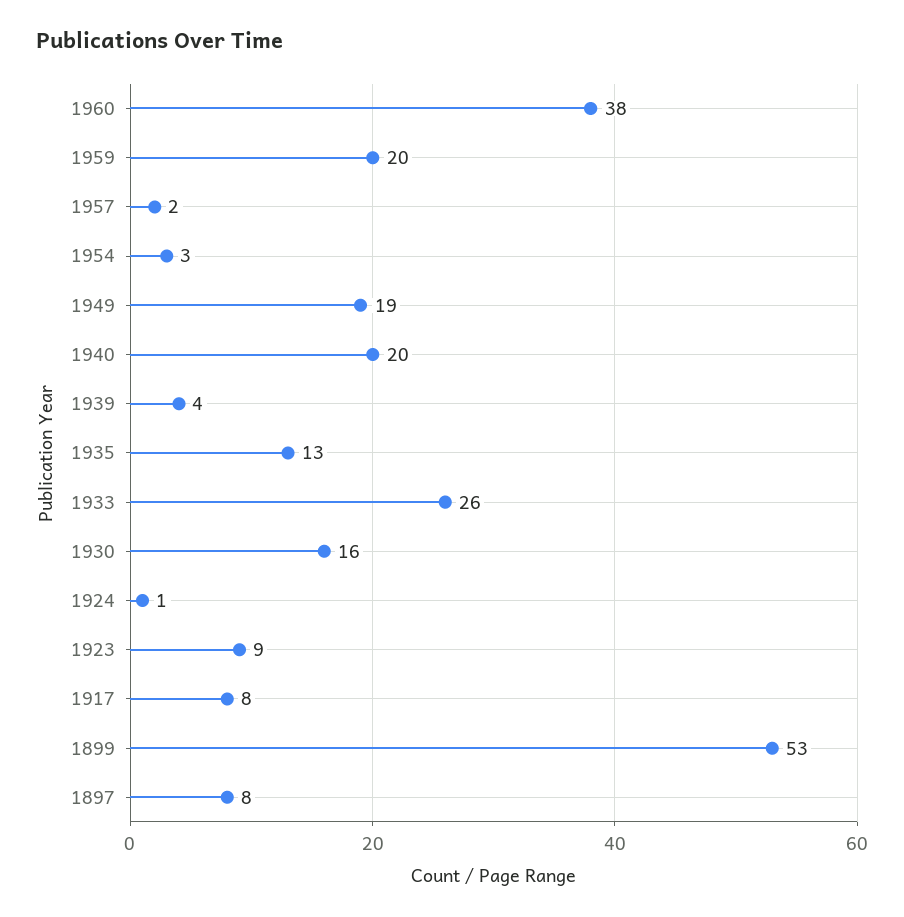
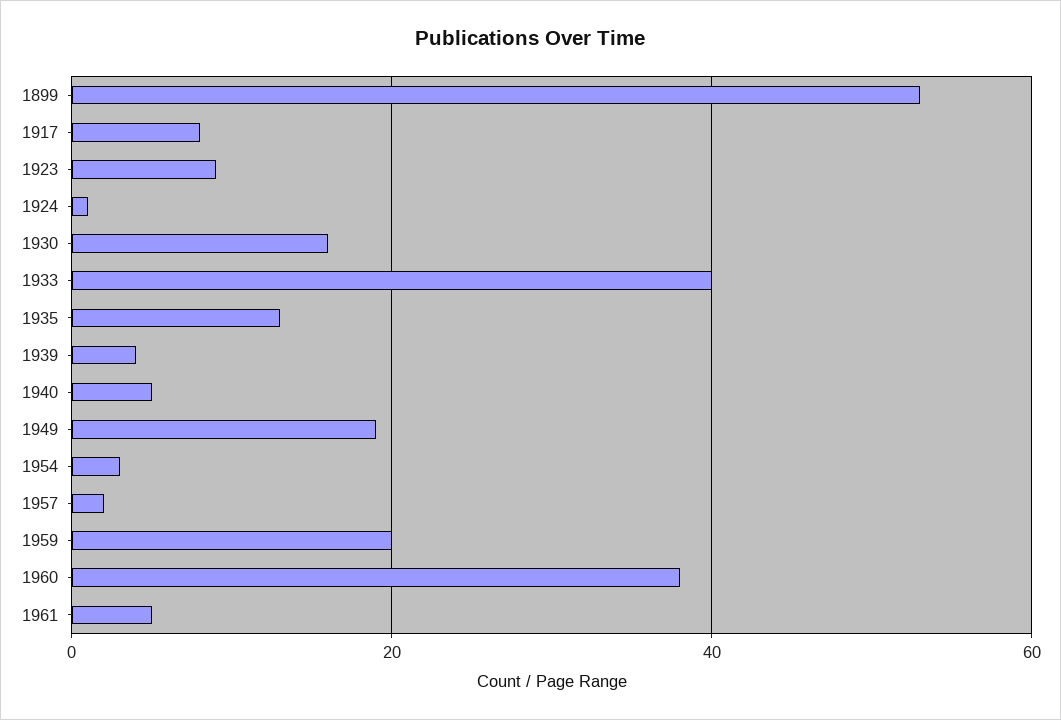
1940: 20 -> 5
1933: 26 -> 40
1897: 8 -> none
1961: none -> 5

